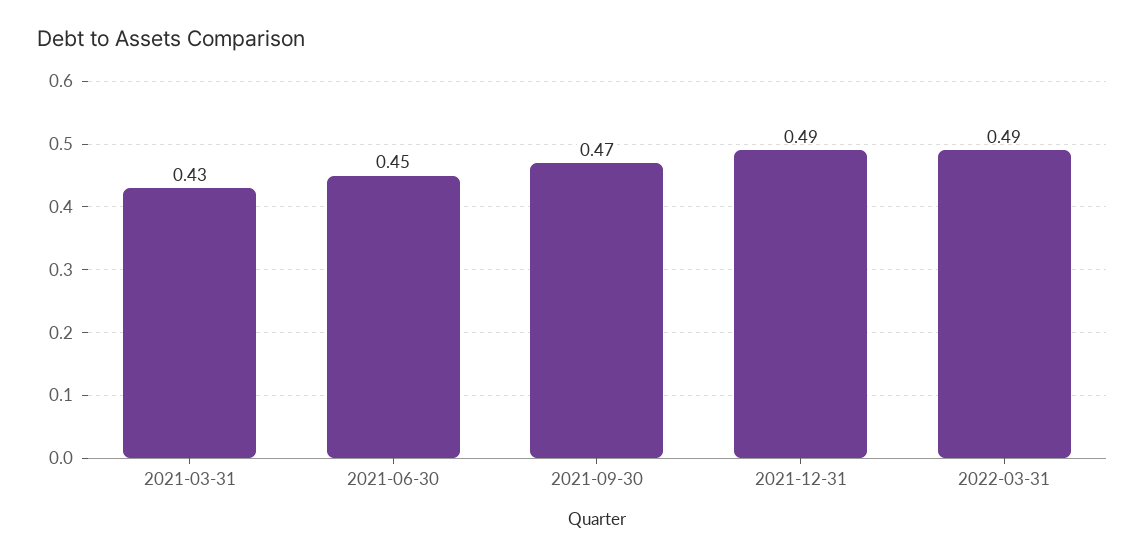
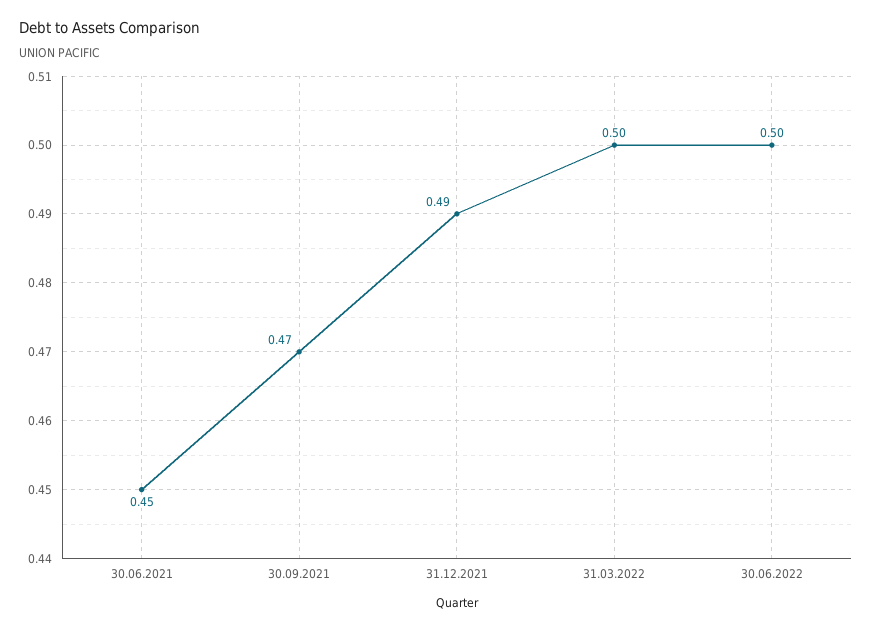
2021-03-31: 0.43 -> none
2022-03-31: 0.49 -> 0.5
30.06.2022: none -> 0.5

